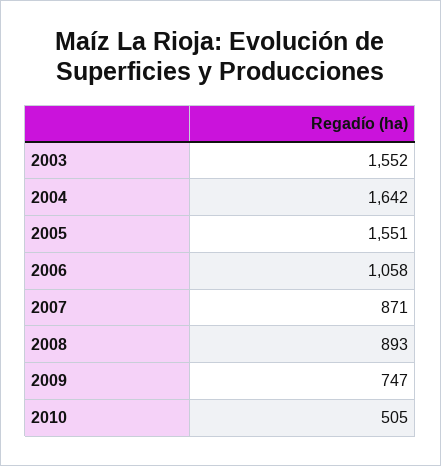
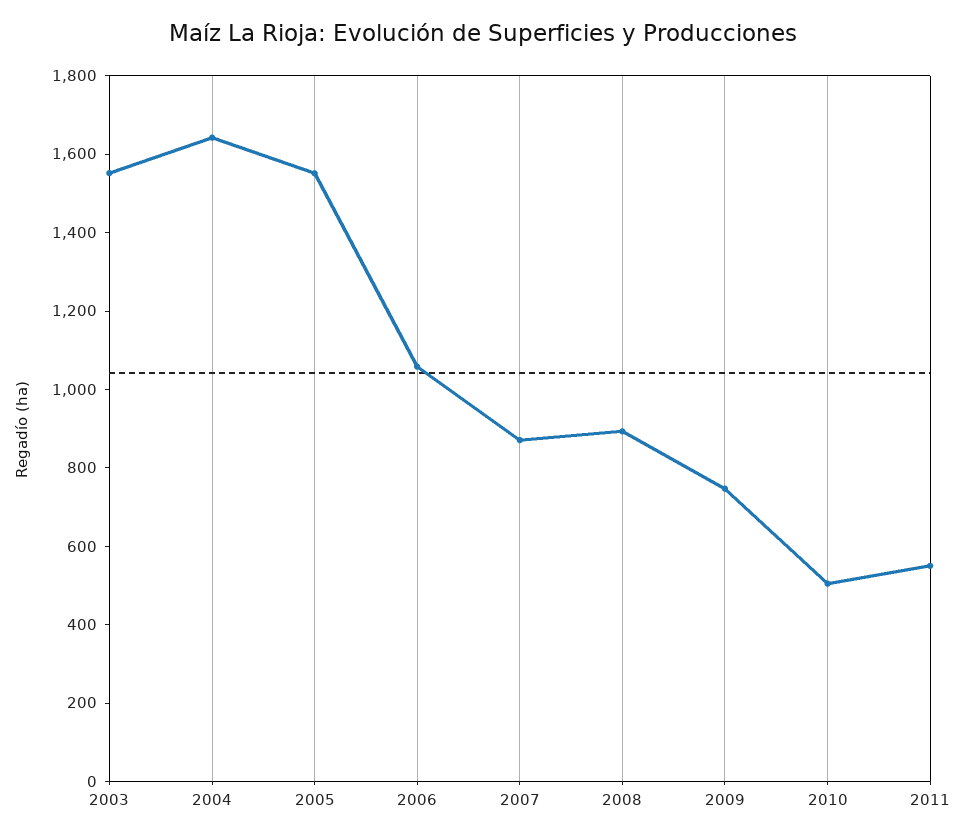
2011: none -> 550

